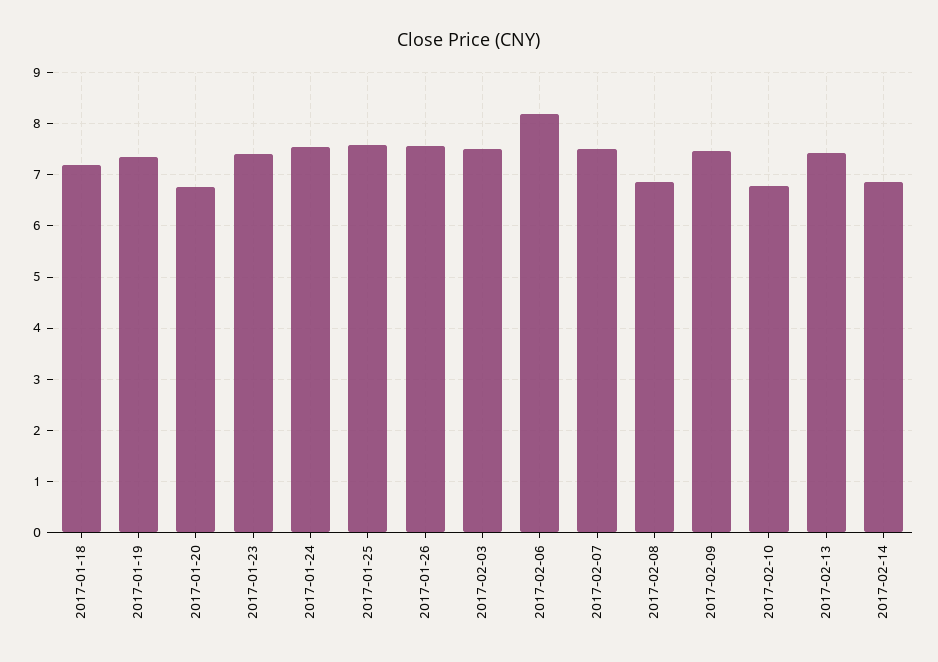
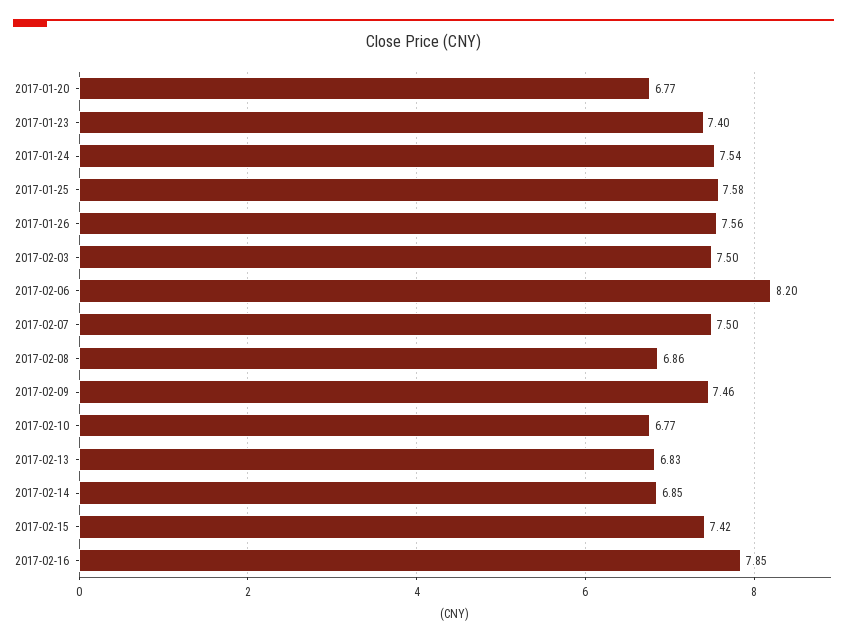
2017-01-18: 7.2 -> none
2017-01-19: 7.4 -> none
2017-02-13: 7.4 -> 6.83
2017-02-15: none -> 7.42
2017-02-16: none -> 7.85

